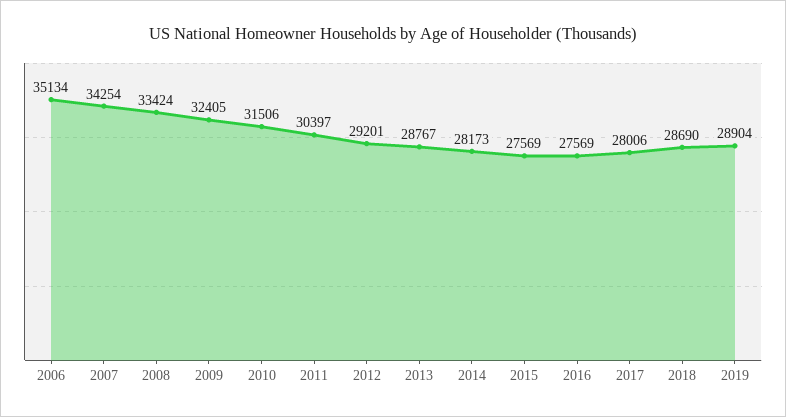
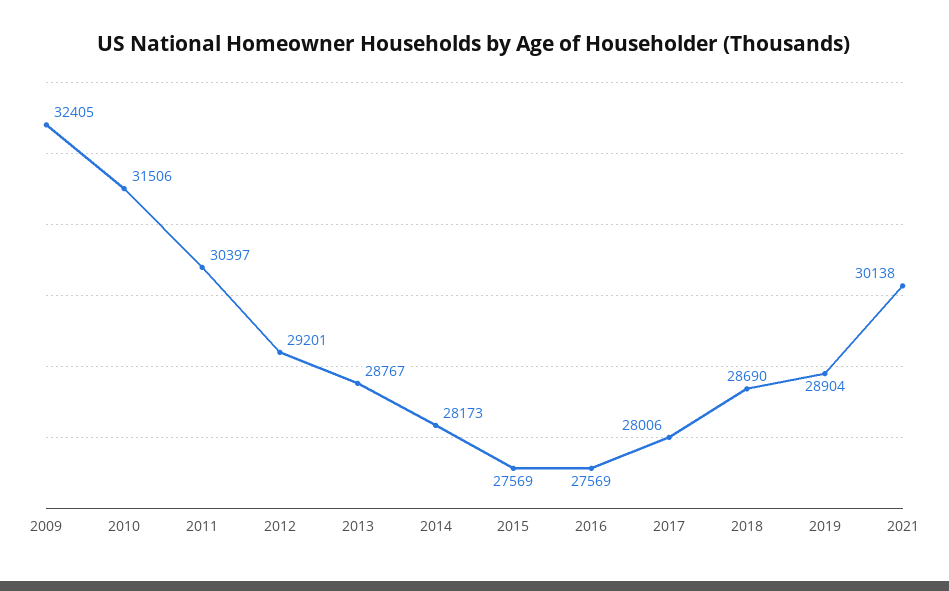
2006: 35134 -> none
2007: 34254 -> none
2008: 33424 -> none
2021: none -> 30138

